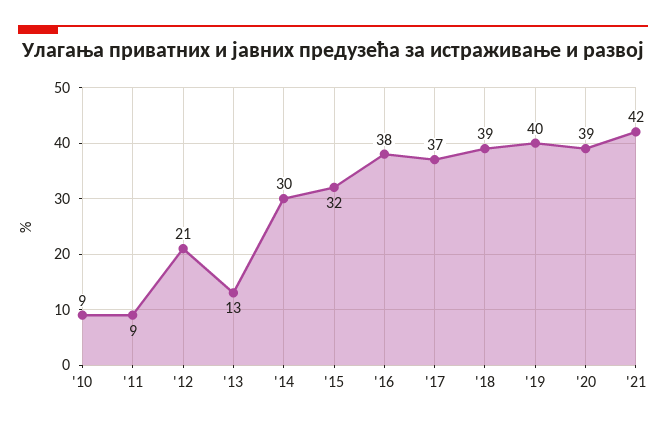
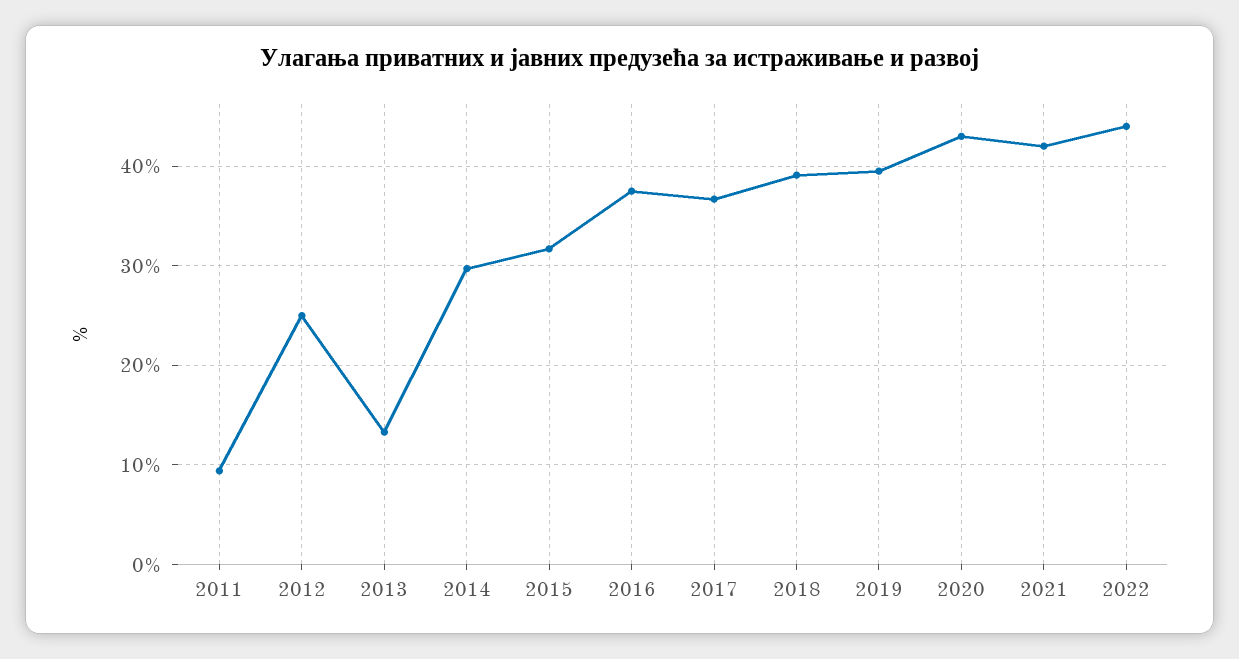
'10: 9 -> none
'12: 21 -> 25
'20: 39 -> 43
2022: none -> 44

